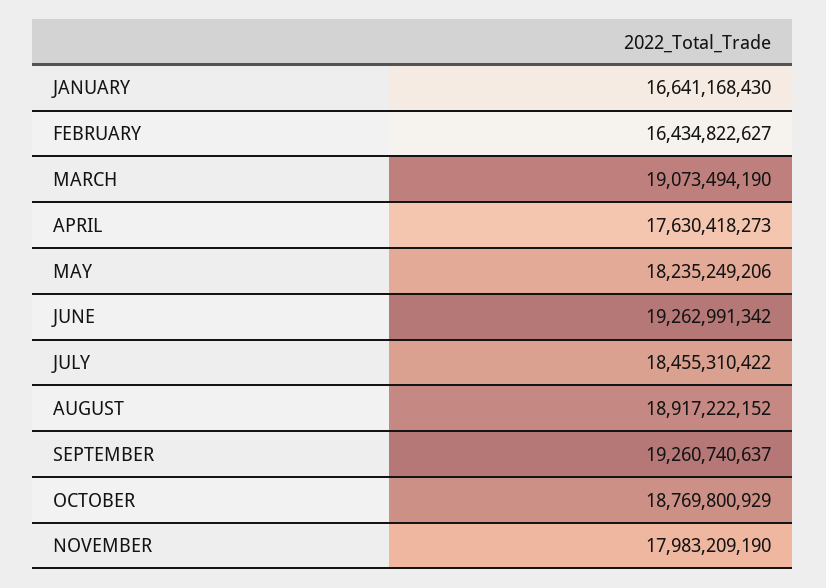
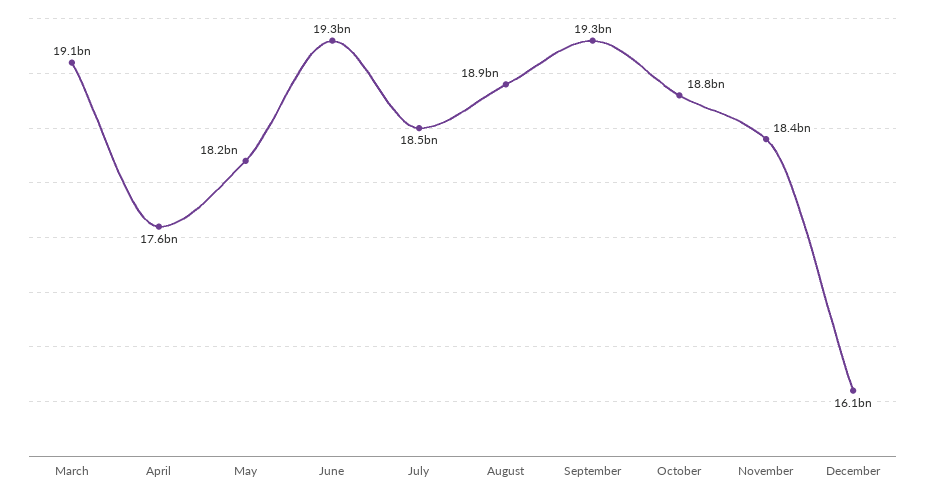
JANUARY: 16641168430 -> none
FEBRUARY: 16434822627 -> none
NOVEMBER: 17983209190 -> 18400000000
December: none -> 16100000000

